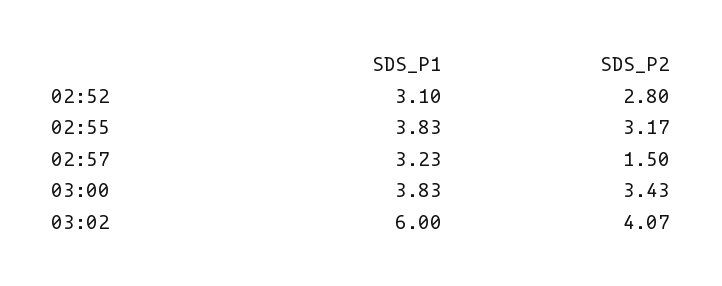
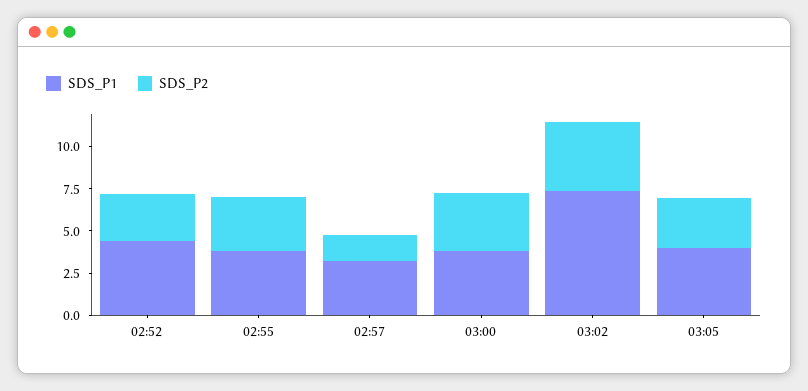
SDS_P1, 02:52: 3.1 -> 4.5
SDS_P1, 03:02: 6 -> 7.5
SDS_P1, 03:05: none -> 4
SDS_P2, 03:05: none -> 3

